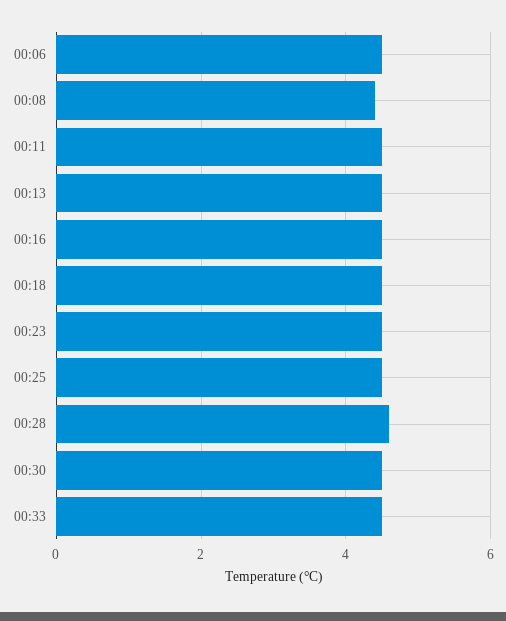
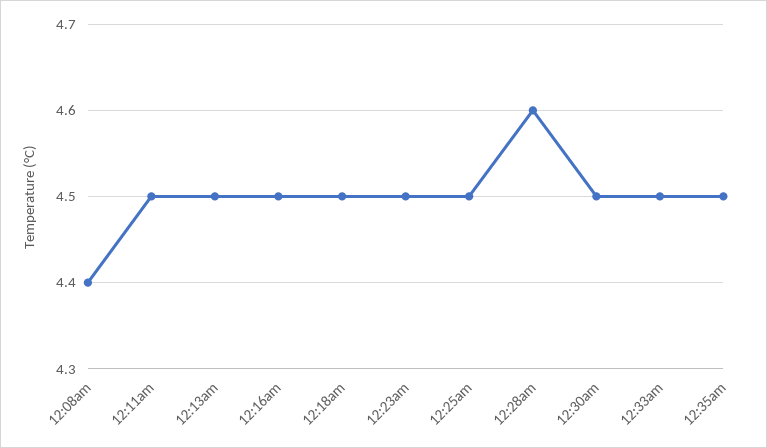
00:06: 4.5 -> none
12:35am: none -> 4.5

